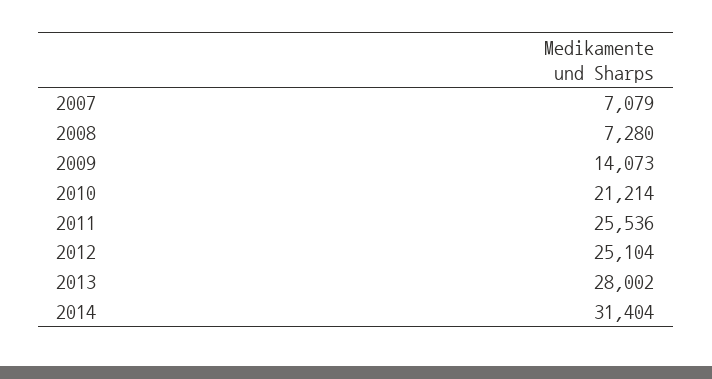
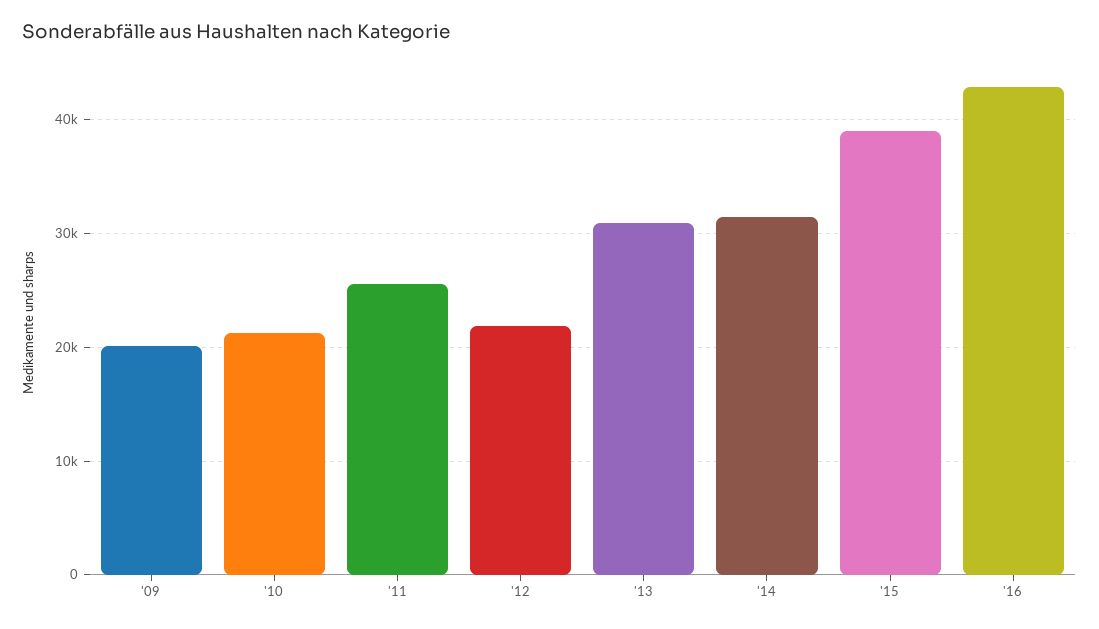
2007: 7079 -> none
2008: 7280 -> none
2009: 14073 -> 20000
2012: 25104 -> 22000
2013: 28002 -> 31000
'15: none -> 39000
'16: none -> 43000

